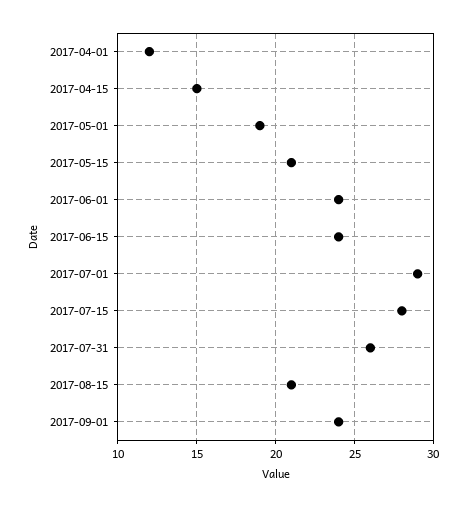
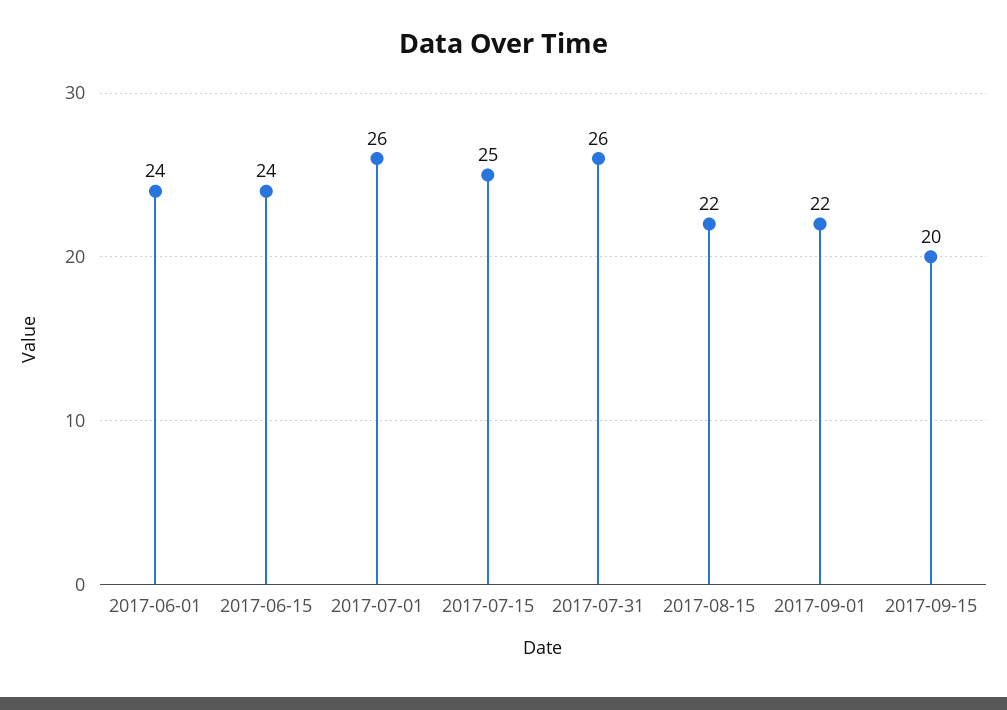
2017-04-01: 12 -> none
2017-04-15: 15 -> none
2017-05-01: 19 -> none
2017-05-15: 21 -> none
2017-07-01: 29 -> 26
2017-07-15: 28 -> 25
2017-08-15: 21 -> 22
2017-09-01: 24 -> 22
2017-09-15: none -> 20

